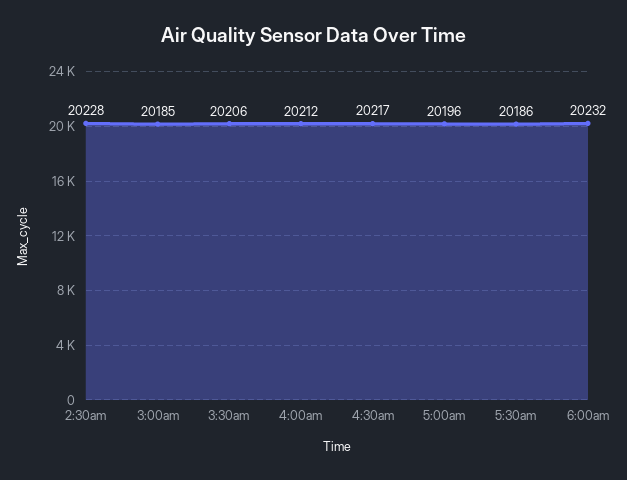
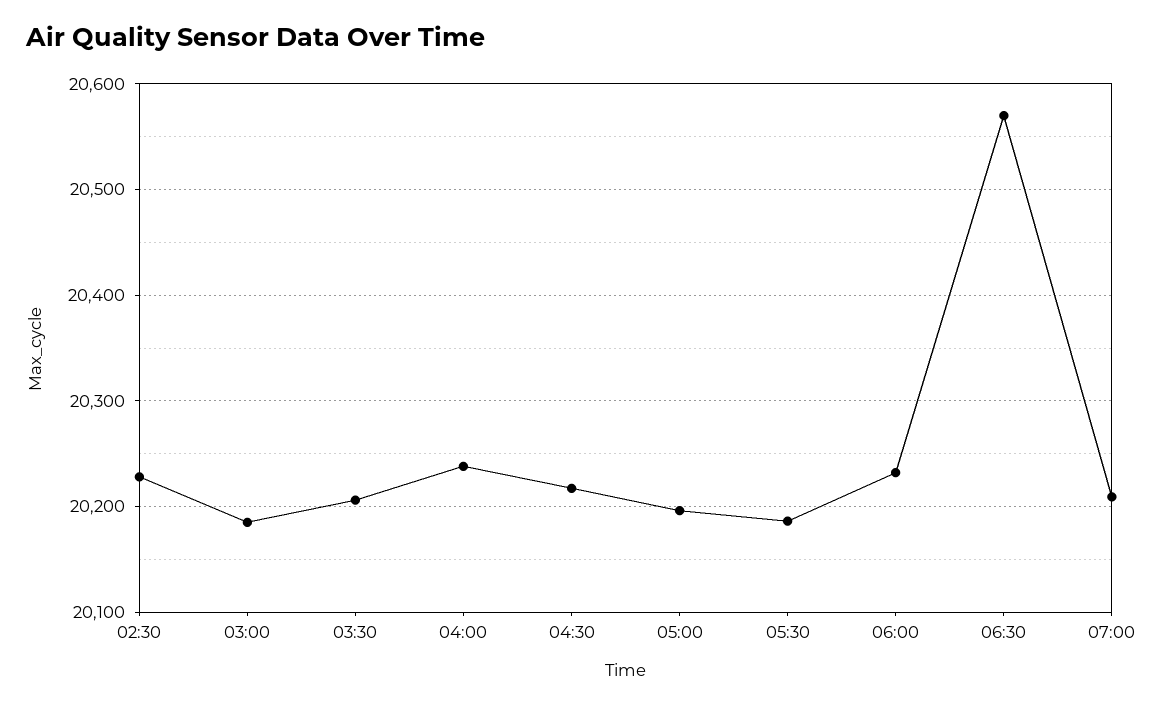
4:00am: 20212 -> 20240
06:30: none -> 20570
07:00: none -> 20210

